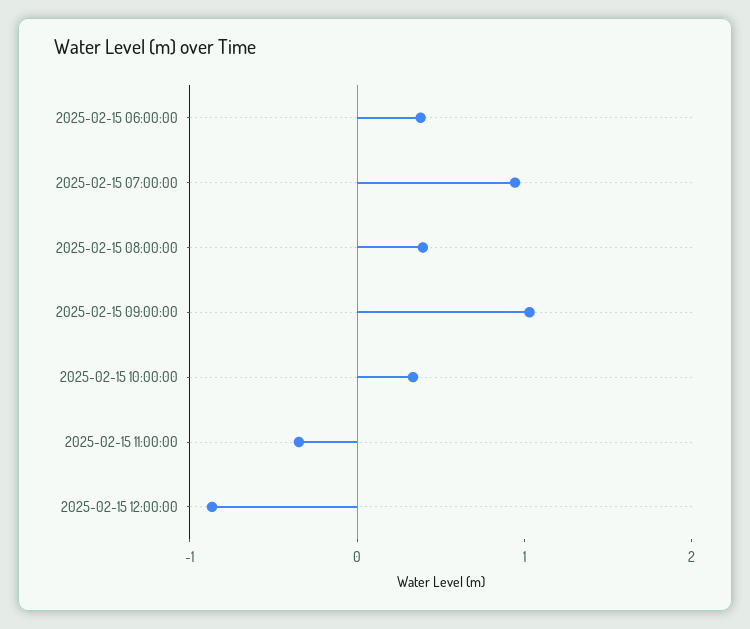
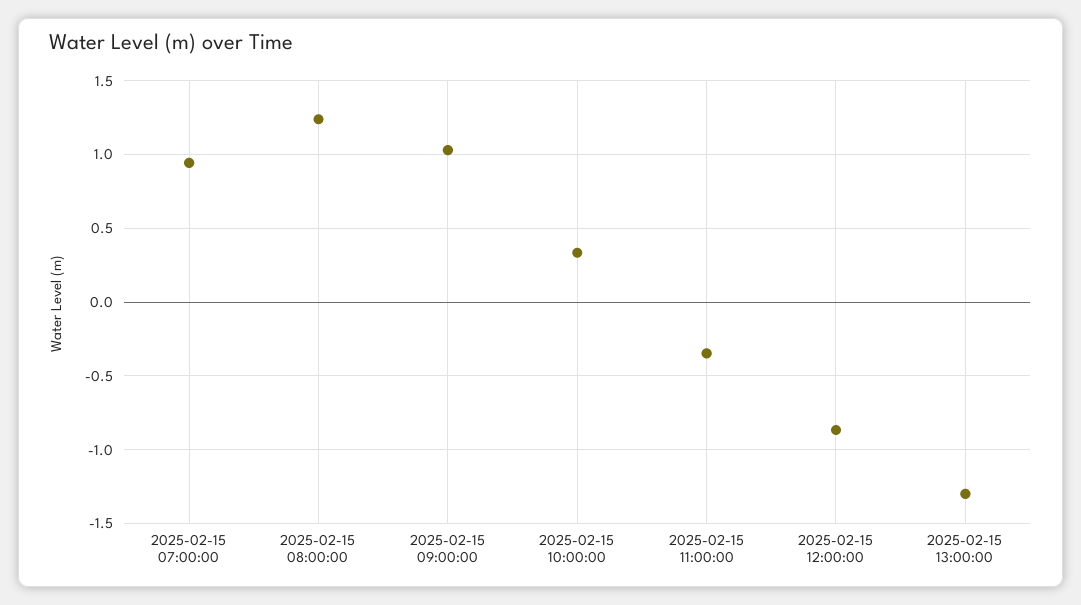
2025-02-15 06:00:00: 0.4 -> none
2025-02-15 08:00:00: 0.4 -> 1.25
2025-02-15 13:00:00: none -> -1.3

